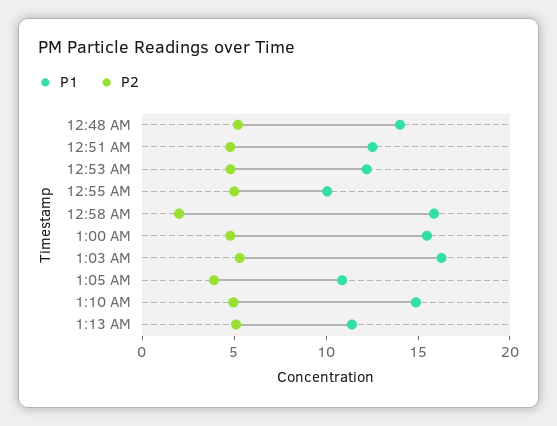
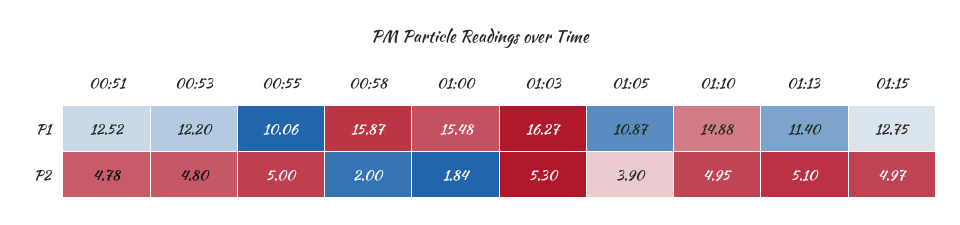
P1, 12:48 AM: 14 -> none
P2, 12:48 AM: 5 -> none
P2, 1:00 AM: 5 -> 1.84
P1, 01:15: none -> 12.75
P2, 01:15: none -> 4.97

